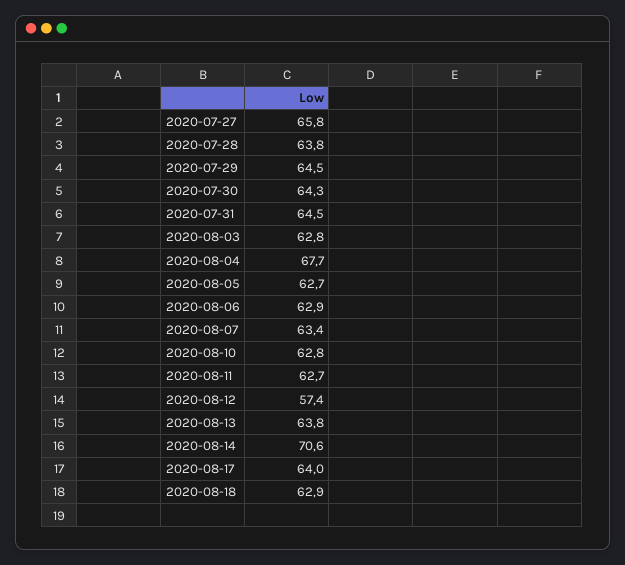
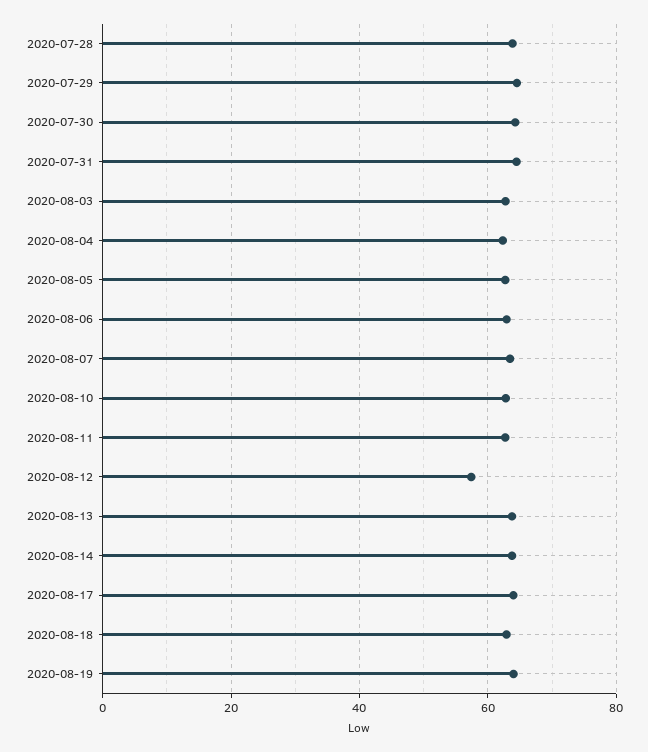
2020-07-27: 65.8 -> none
2020-08-04: 67.7 -> 62
2020-08-14: 70.6 -> 64
2020-08-19: none -> 64

